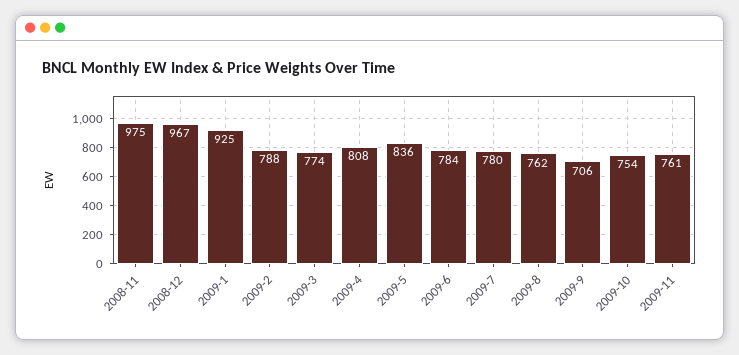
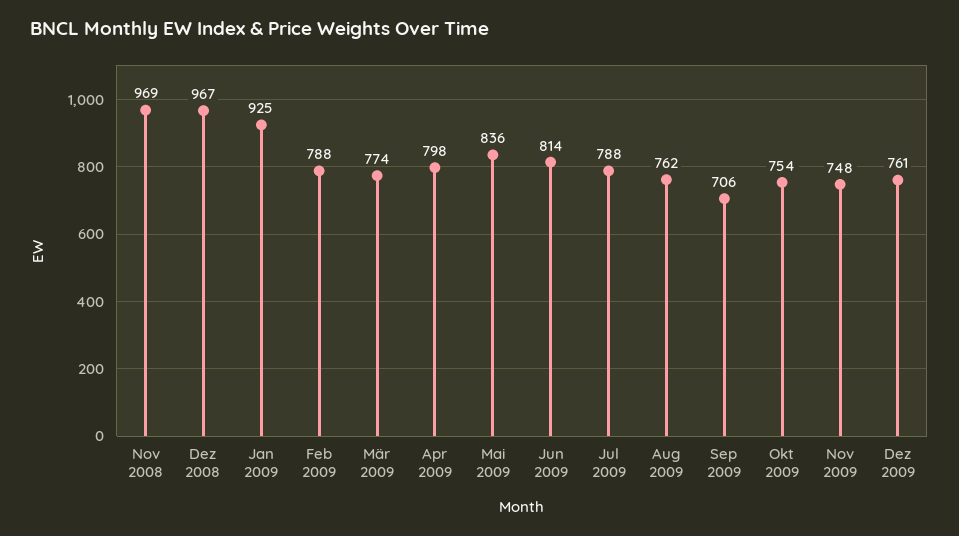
2008-11: 975 -> 969
2009-4: 808 -> 798
2009-6: 784 -> 814
2009-7: 780 -> 788
2009-11: 761 -> 748
Dez 2009: none -> 761

